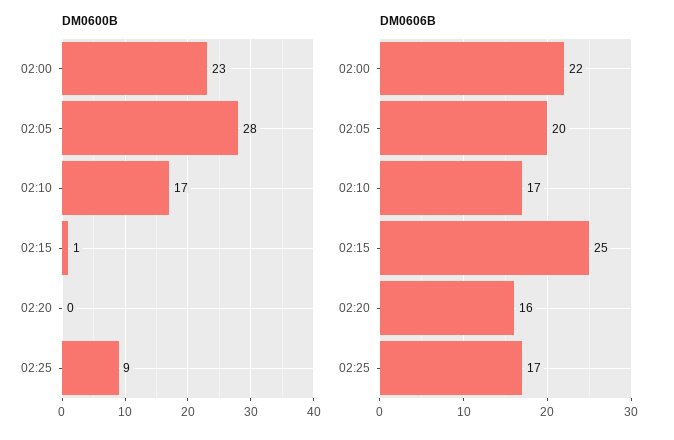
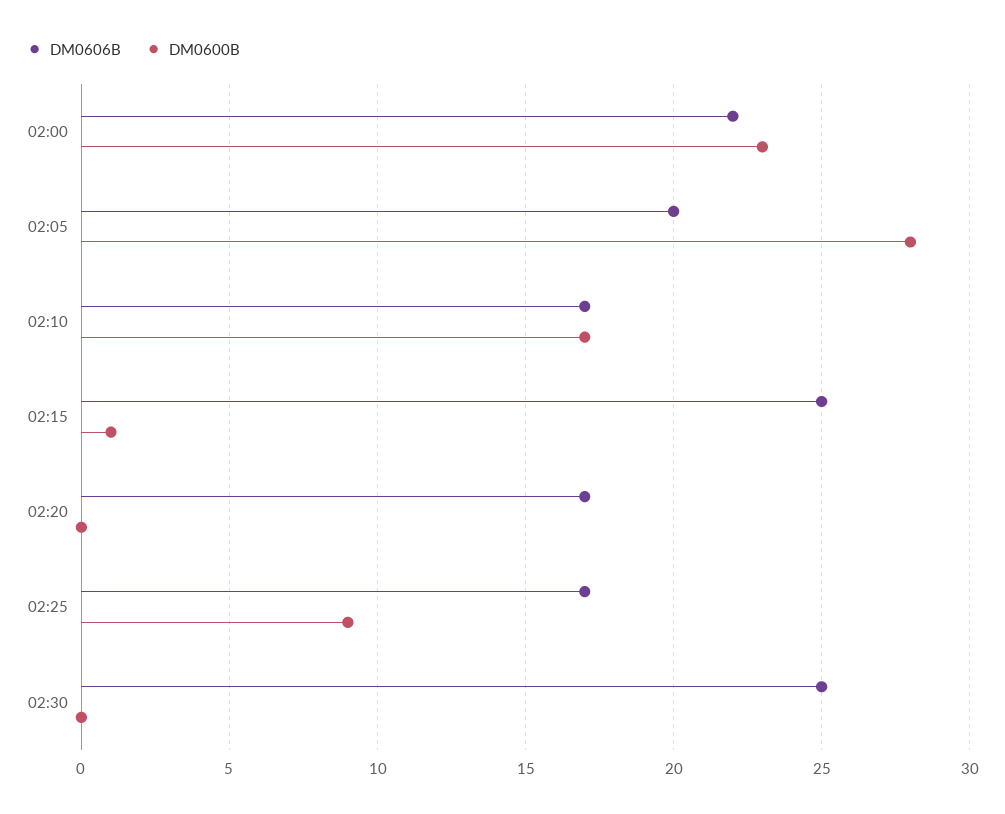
DM0606B, 02:20: 16 -> 17
DM0606B, 02:30: none -> 25
DM0600B, 02:30: none -> 0

